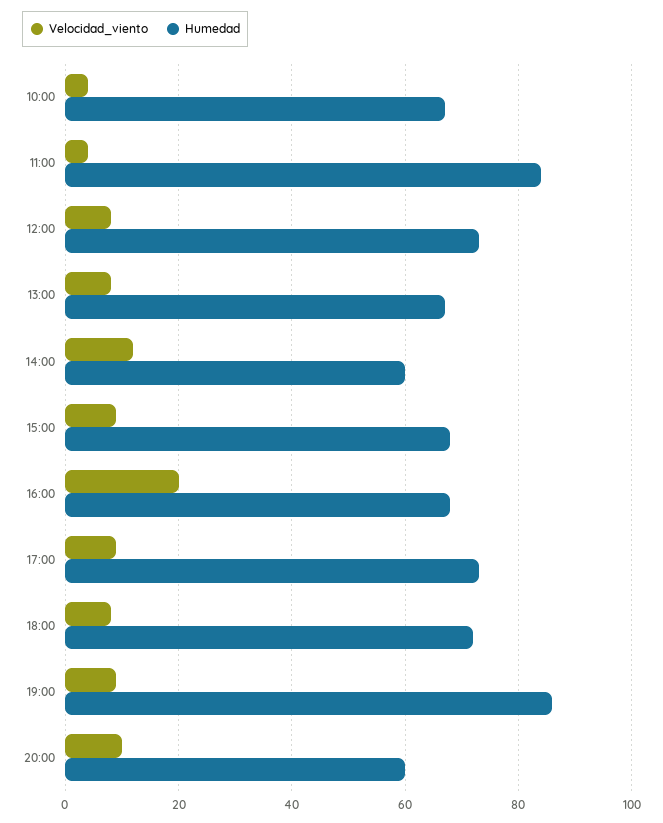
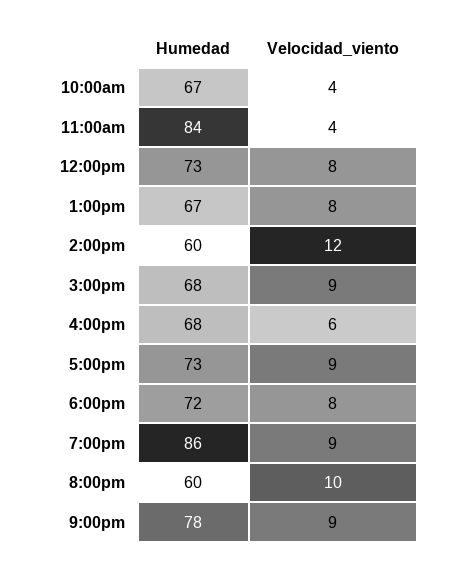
Velocidad_viento, 16:00: 20 -> 6
Humedad, 9:00pm: none -> 78
Velocidad_viento, 9:00pm: none -> 9

